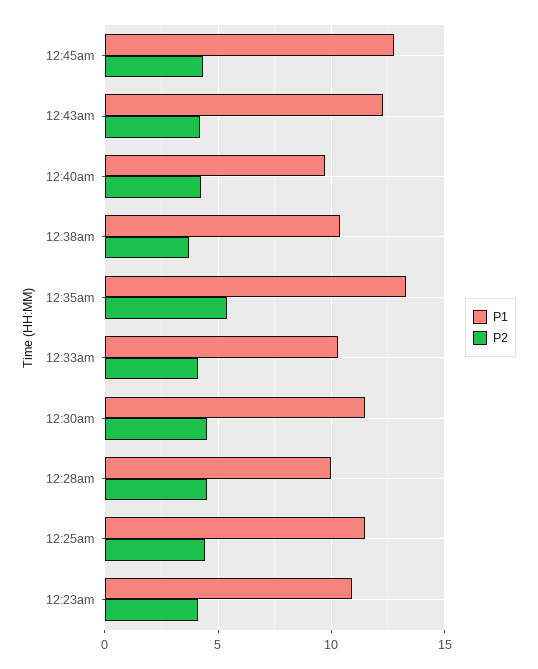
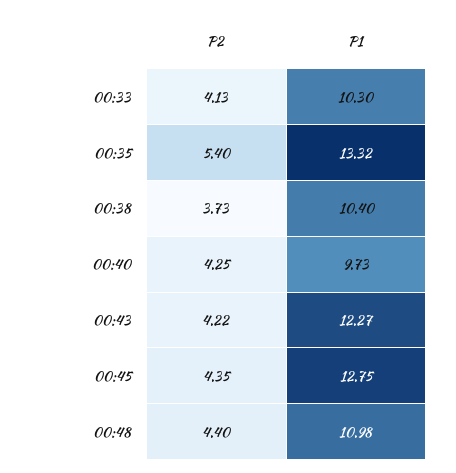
P1, 12:30am: 11.5 -> none
P2, 12:30am: 4.5 -> none
P1, 12:28am: 10 -> none
P2, 12:28am: 4.5 -> none
P1, 12:25am: 11.5 -> none
P2, 12:25am: 4.5 -> none
P1, 12:23am: 11 -> none
P2, 12:23am: 4 -> none
P2, 00:48: none -> 4.4
P1, 00:48: none -> 10.98

